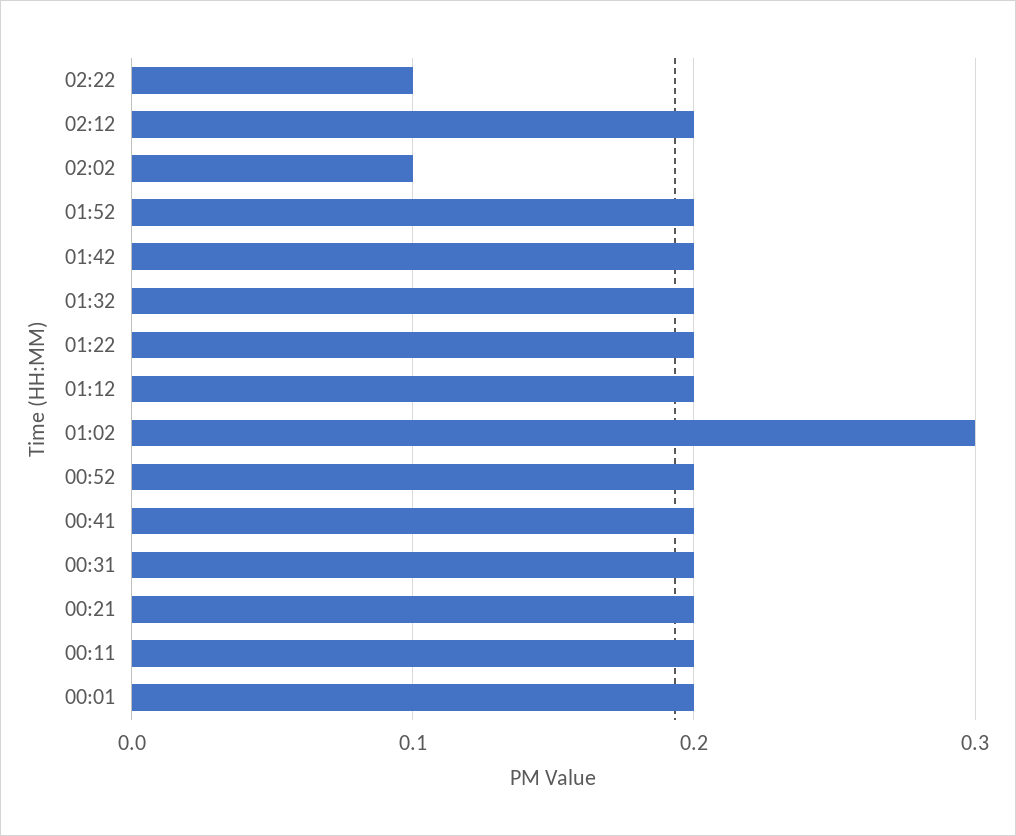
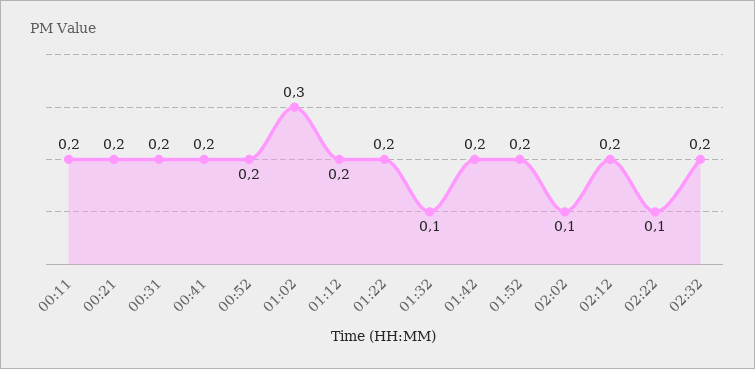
01:32: 0.2 -> 0.1
00:01: 0.2 -> none
02:32: none -> 0.2

